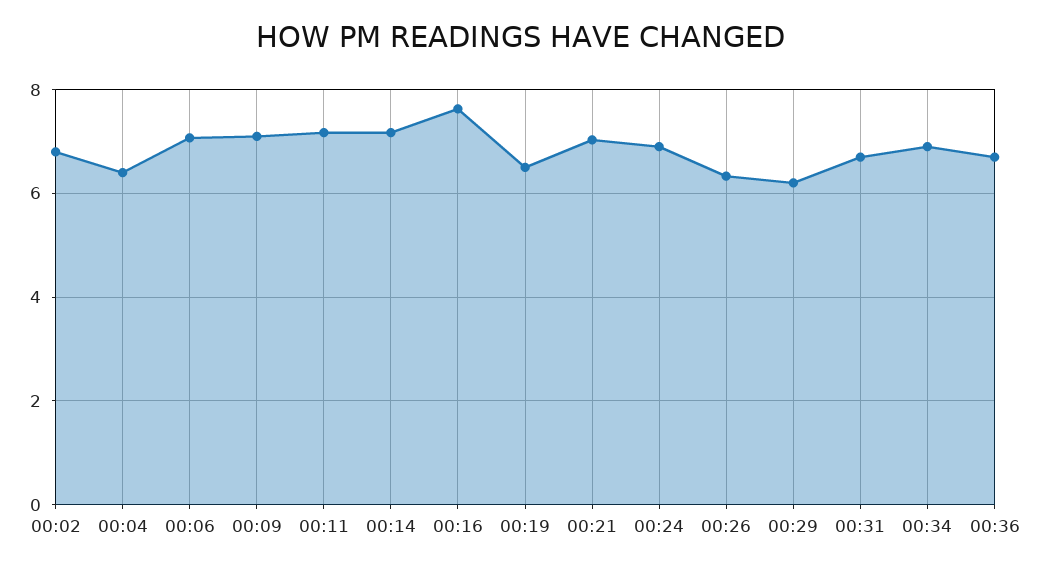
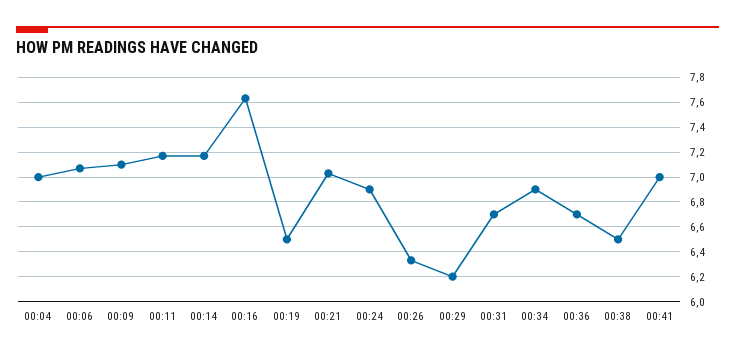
00:02: 6.8 -> none
00:04: 6.4 -> 7
00:38: none -> 6.5
00:41: none -> 7

